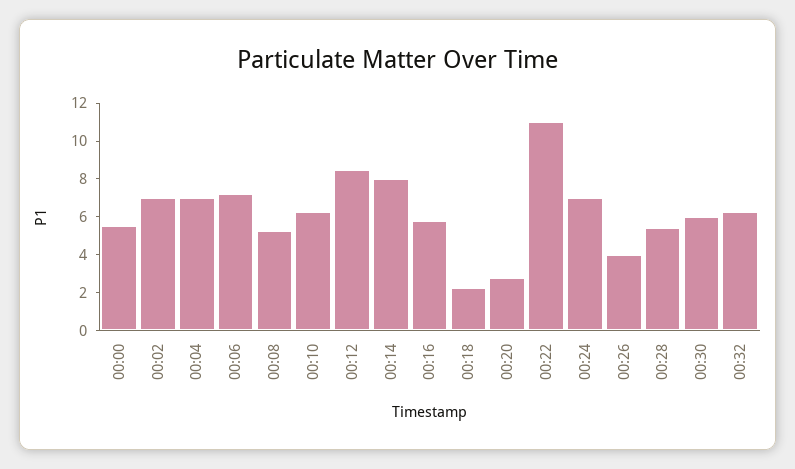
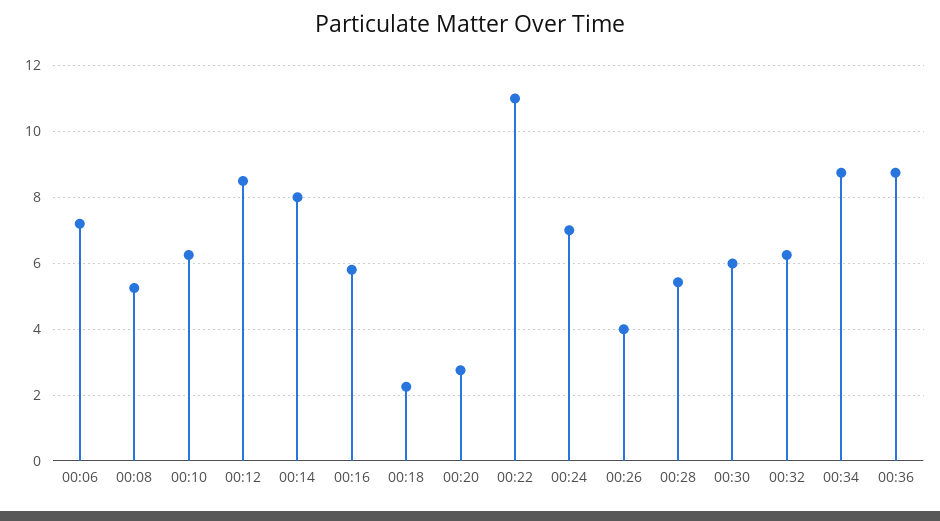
00:00: 5.5 -> none
00:02: 7 -> none
00:04: 7 -> none
00:34: none -> 8.8
00:36: none -> 8.8

